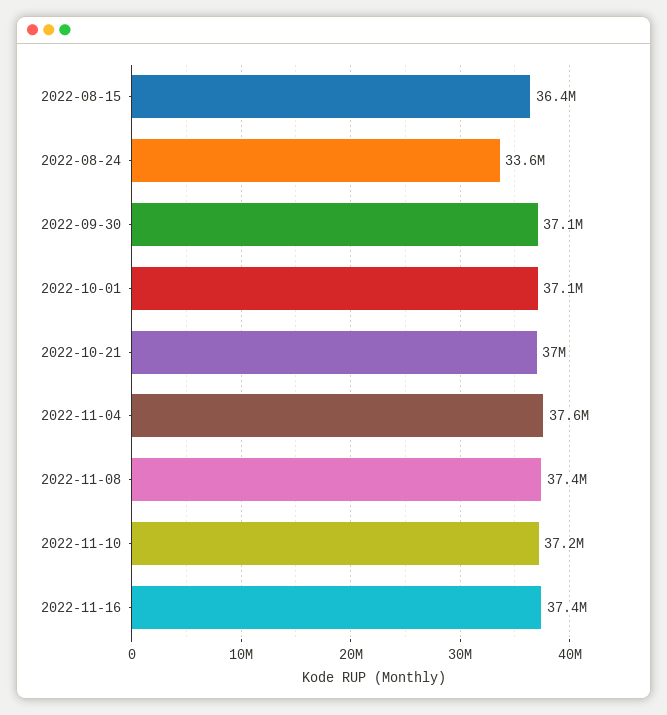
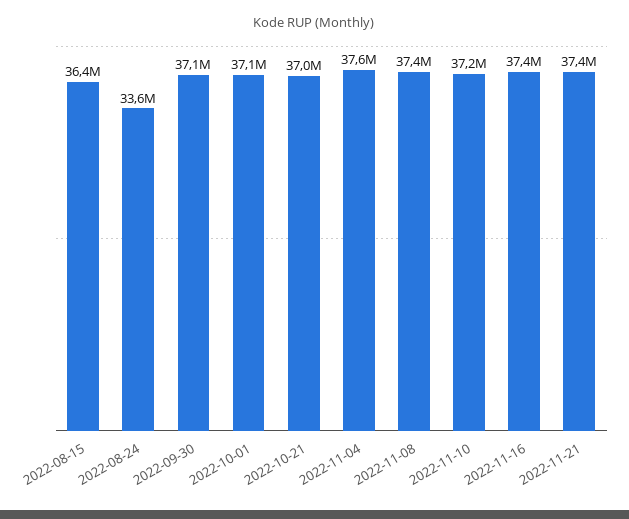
2022-11-21: none -> 37400000

